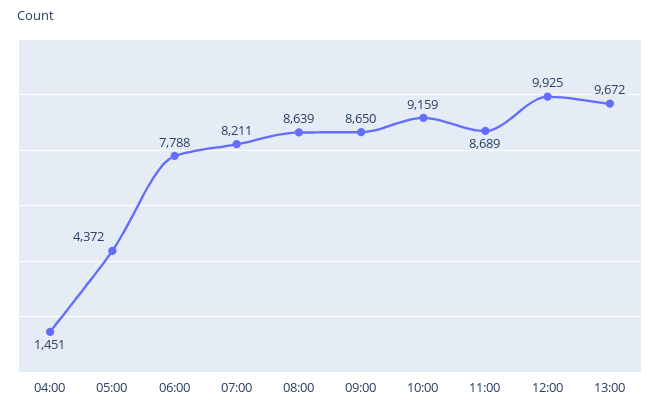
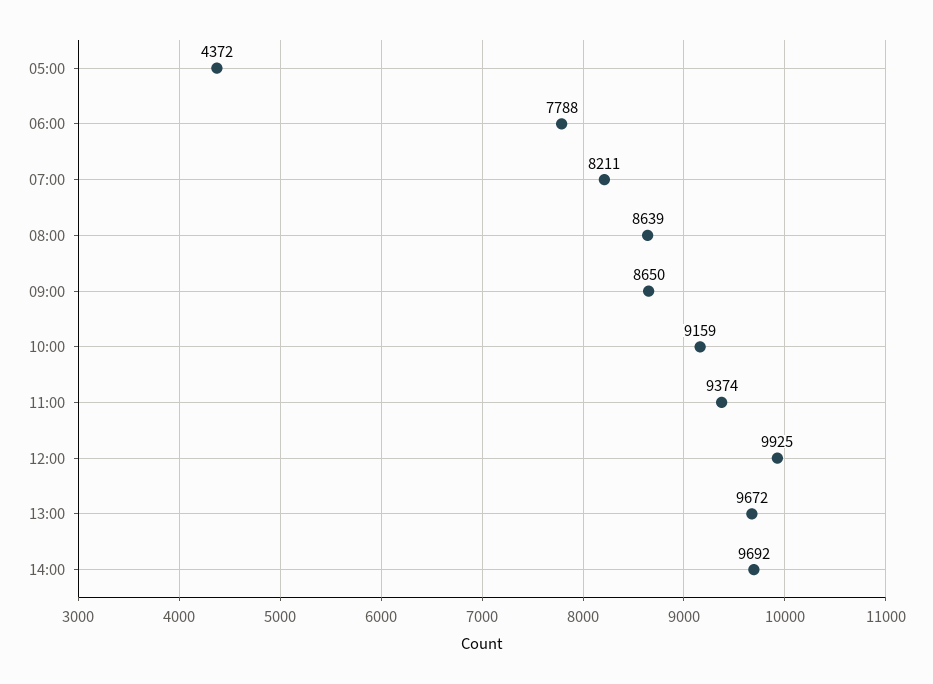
04:00: 1451 -> none
11:00: 8689 -> 9374
14:00: none -> 9692

